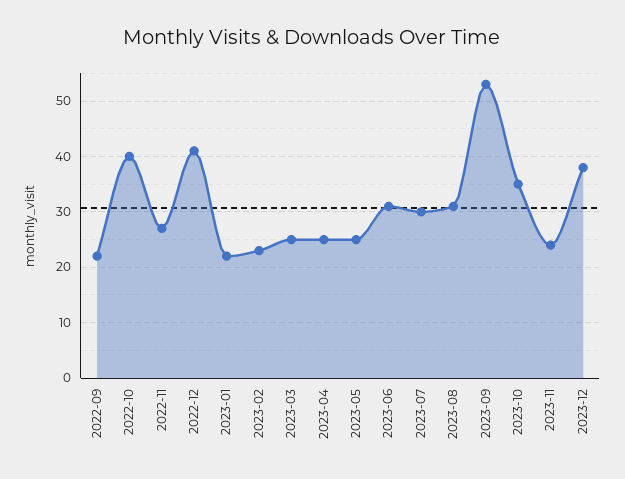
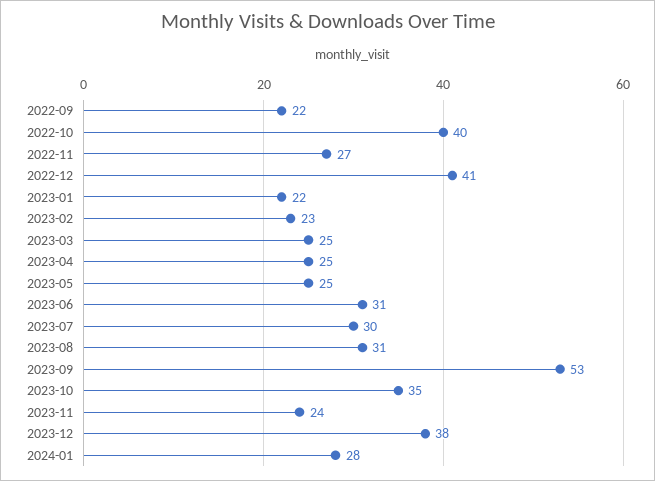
2024-01: none -> 28

